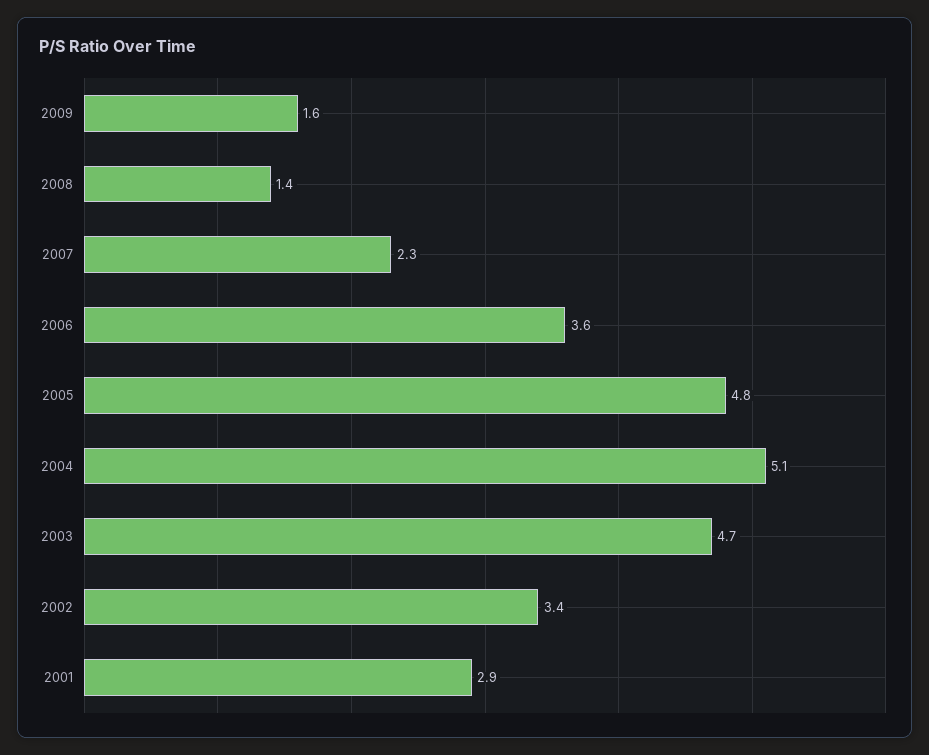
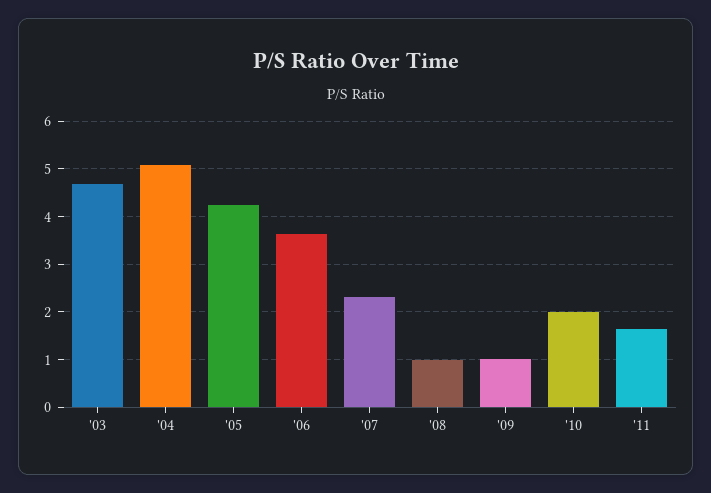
2009: 1.6 -> 1
2008: 1.4 -> 1
2005: 4.8 -> 4.2
2002: 3.4 -> none
2001: 2.9 -> none
'10: none -> 2
'11: none -> 1.6

